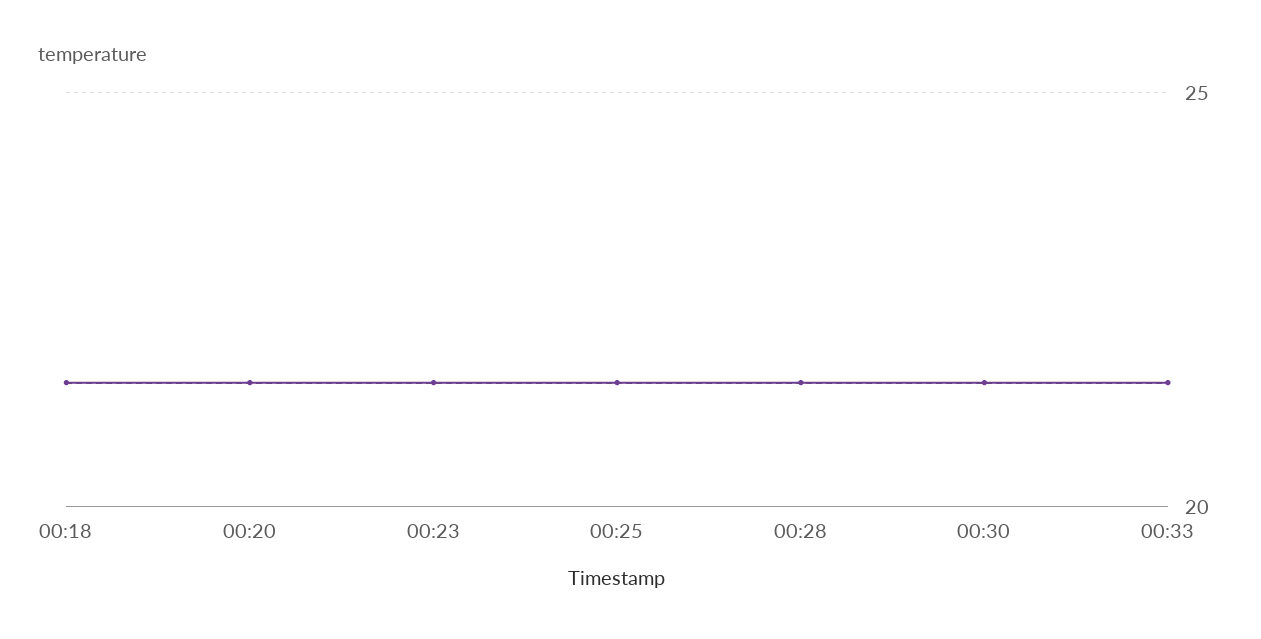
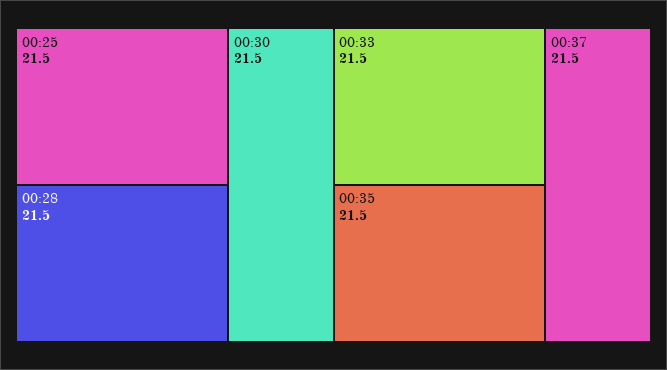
00:18: 21.5 -> none
00:20: 21.5 -> none
00:23: 21.5 -> none
00:35: none -> 21.5
00:37: none -> 21.5

